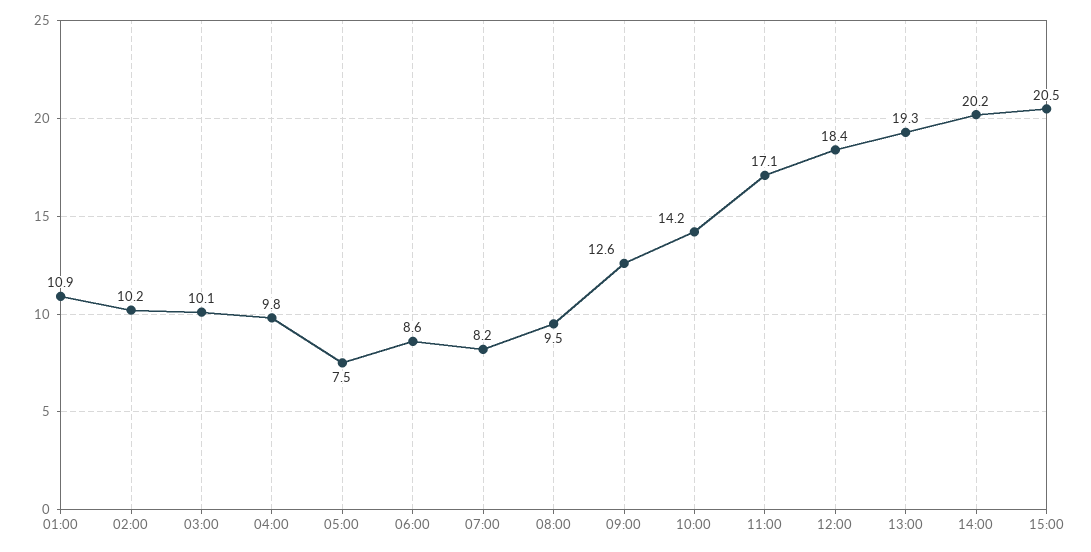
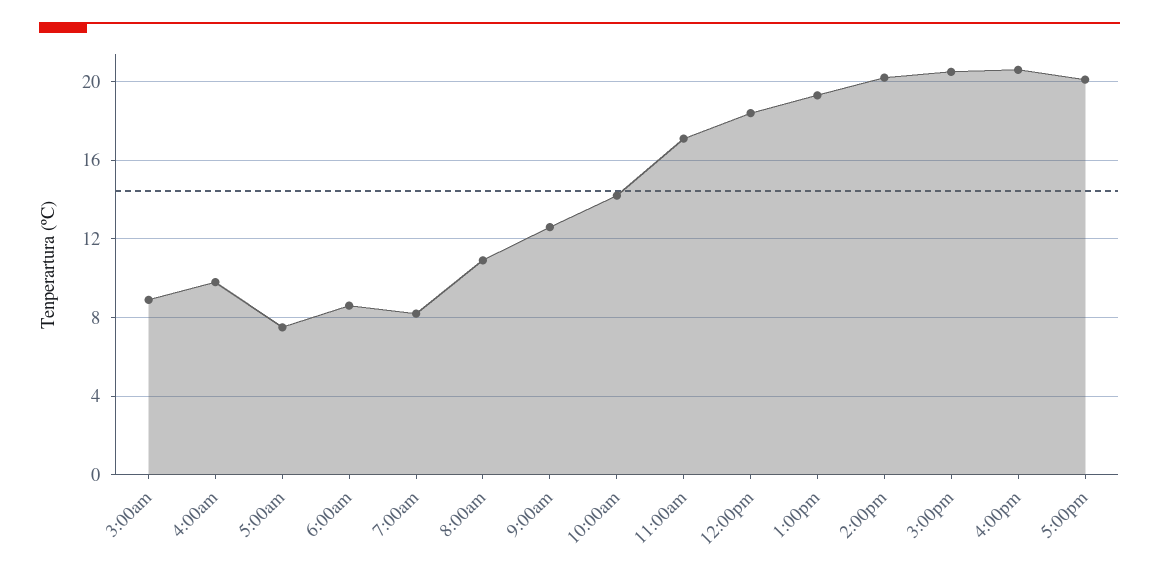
01:00: 10.9 -> none
02:00: 10.2 -> none
03:00: 10.1 -> 9
08:00: 9.5 -> 11
4:00pm: none -> 20.5
5:00pm: none -> 20

